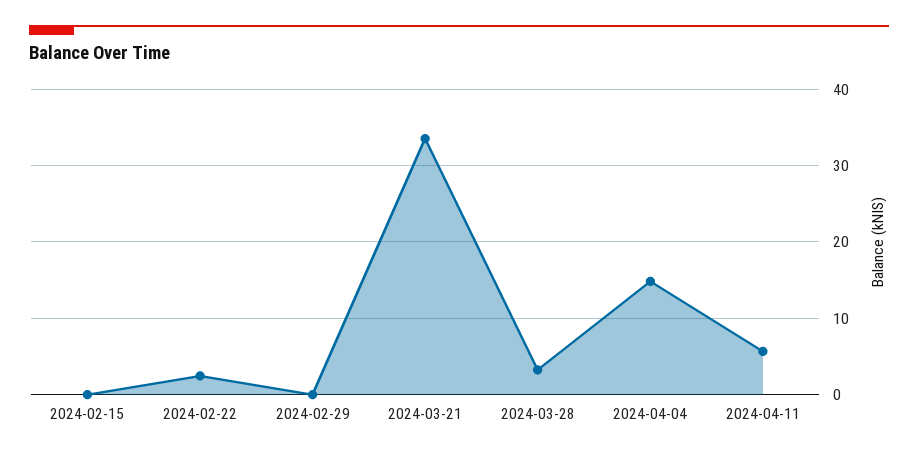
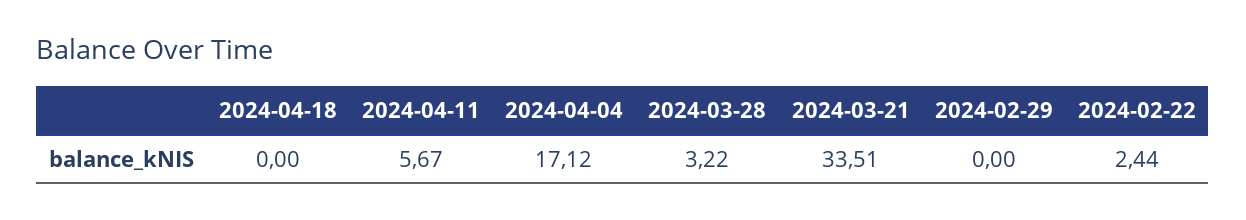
2024-02-15: 0 -> none
2024-04-04: 15 -> 17.12
2024-04-18: none -> 0

